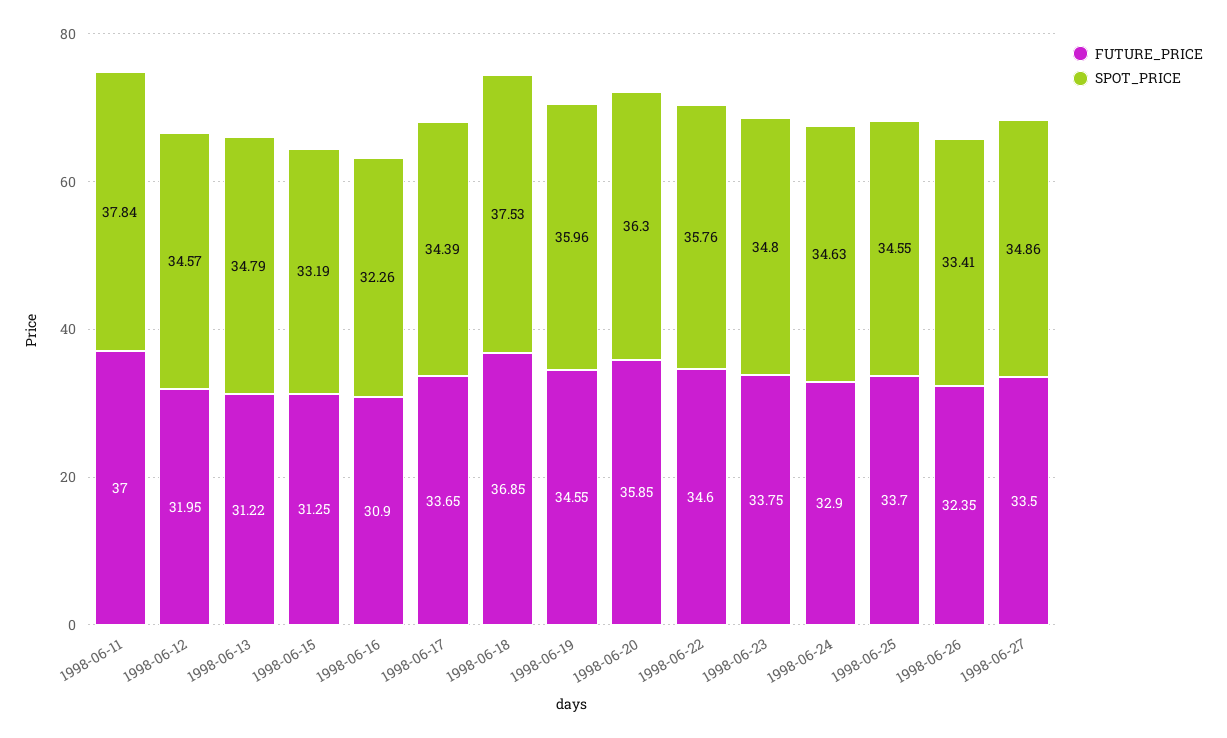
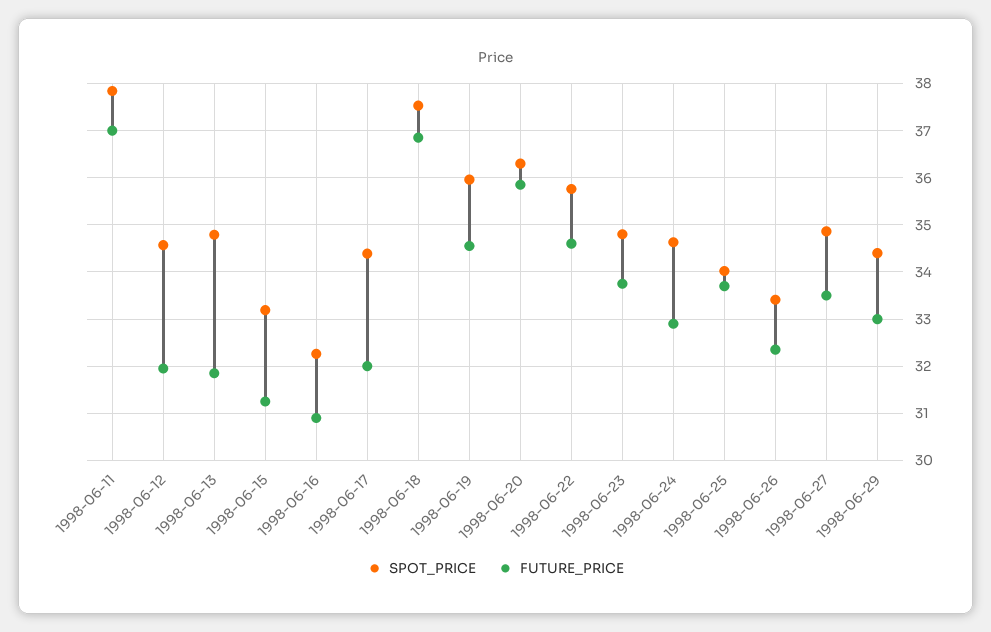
FUTURE_PRICE, 1998-06-13: 31.22 -> 31.8
FUTURE_PRICE, 1998-06-17: 33.65 -> 32
SPOT_PRICE, 1998-06-25: 34.55 -> 34
SPOT_PRICE, 1998-06-29: none -> 34.4
FUTURE_PRICE, 1998-06-29: none -> 33

